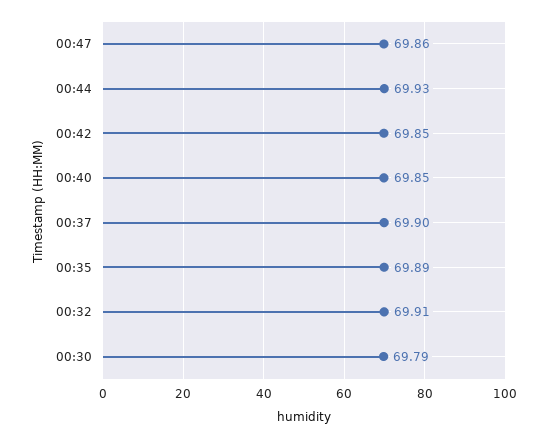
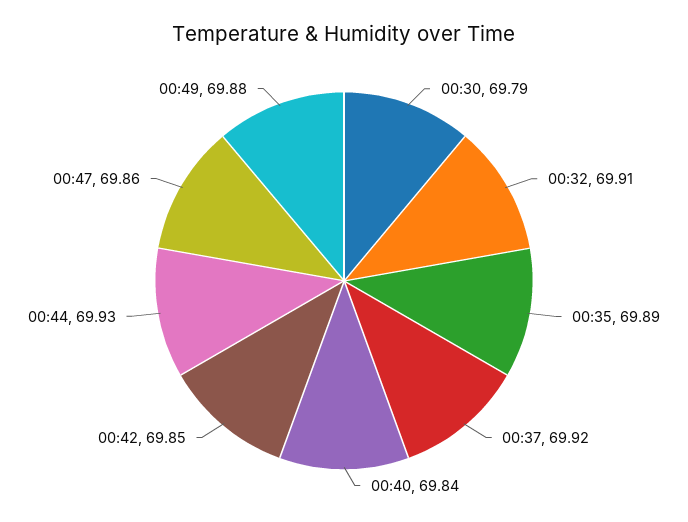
00:40: 69.85 -> 69.84
00:37: 69.9 -> 69.92
00:49: none -> 69.88

